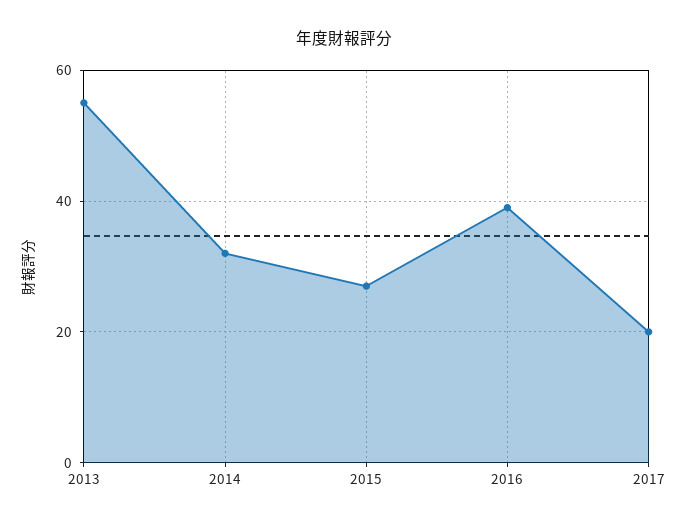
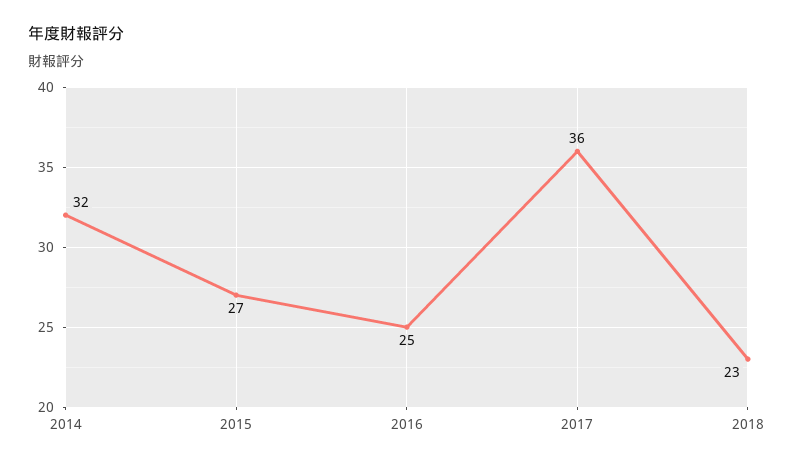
2013: 55 -> none
2016: 40 -> 25
2017: 20 -> 36
2018: none -> 23

